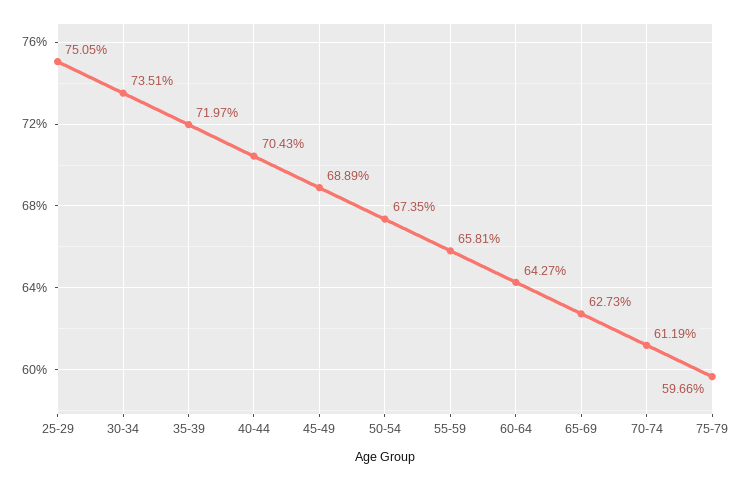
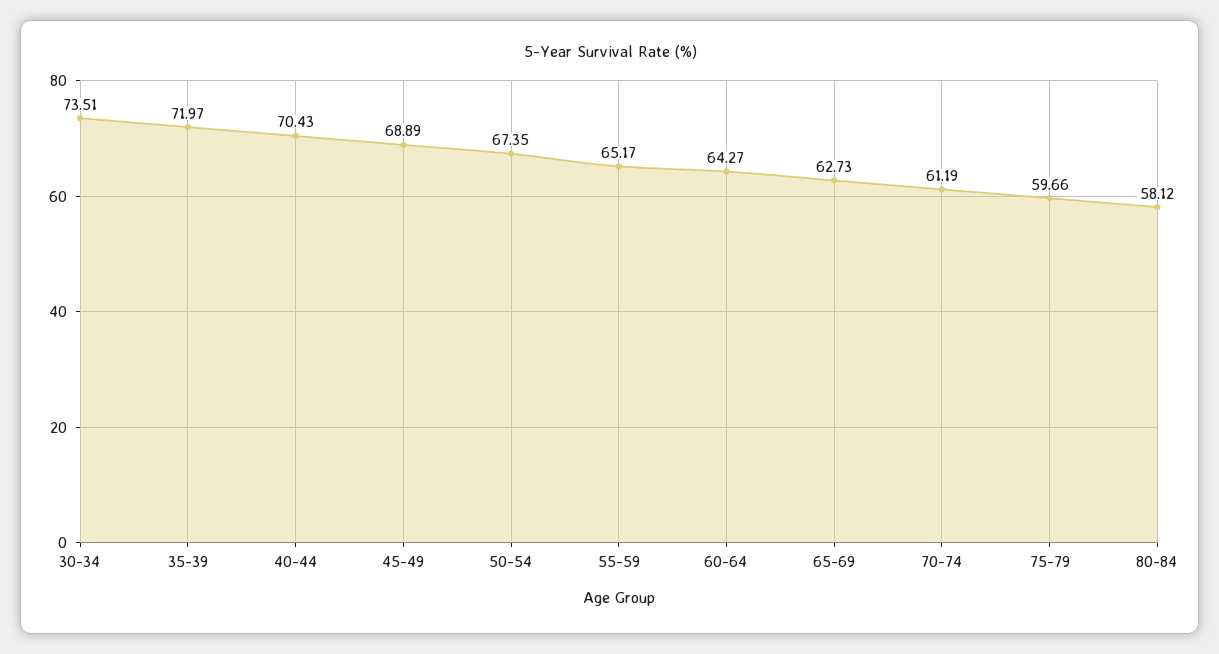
25-29: 75.05 -> none
55-59: 65.81 -> 65.17
80-84: none -> 58.12

